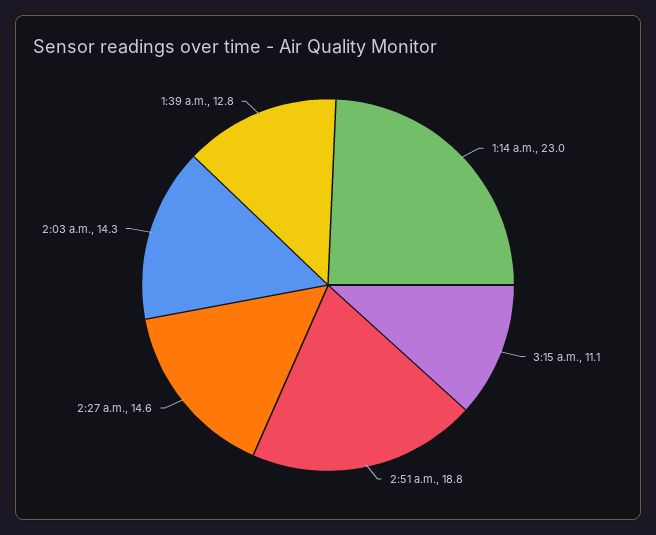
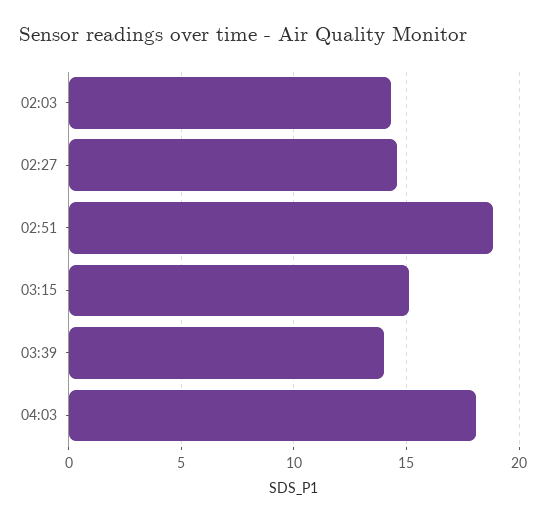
1:14 a.m.: 23 -> none
3:15 a.m.: 11.1 -> 15
1:39 a.m.: 12.8 -> none
03:39: none -> 14
04:03: none -> 18

